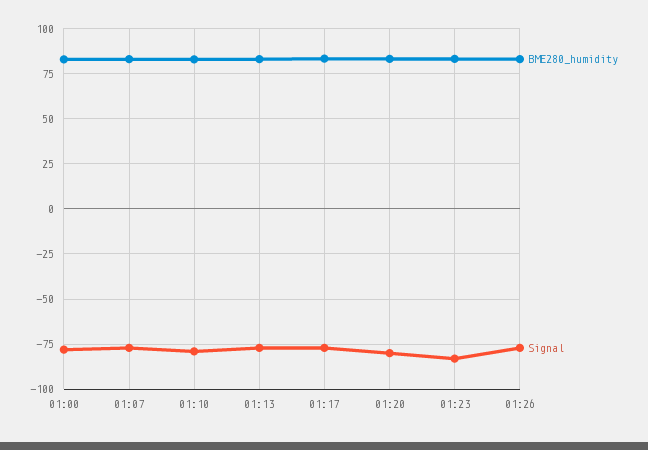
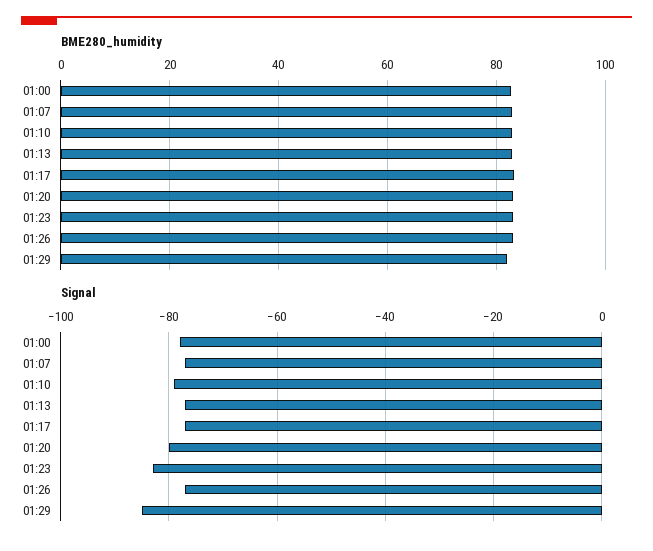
BME280_humidity, 01:29: none -> 82
Signal, 01:29: none -> -85

